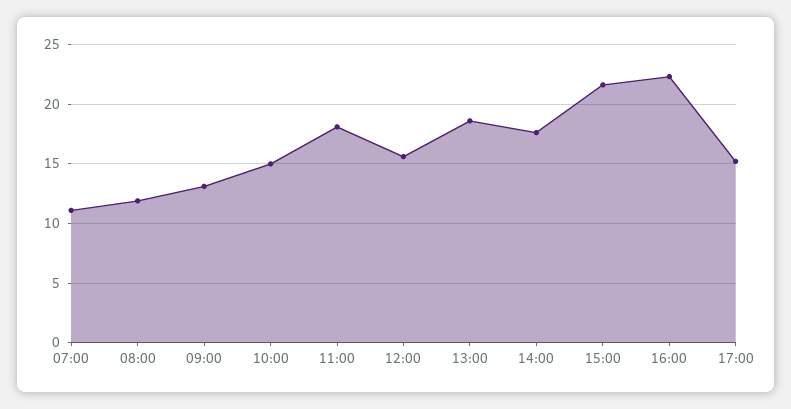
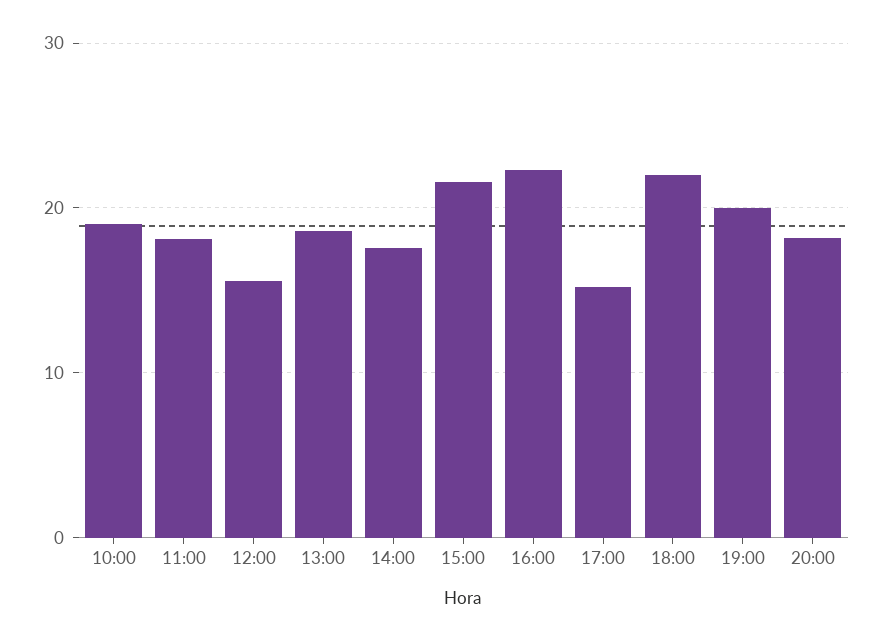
07:00: 11 -> none
08:00: 12 -> none
09:00: 13 -> none
10:00: 15 -> 19
18:00: none -> 22
19:00: none -> 20
20:00: none -> 18

